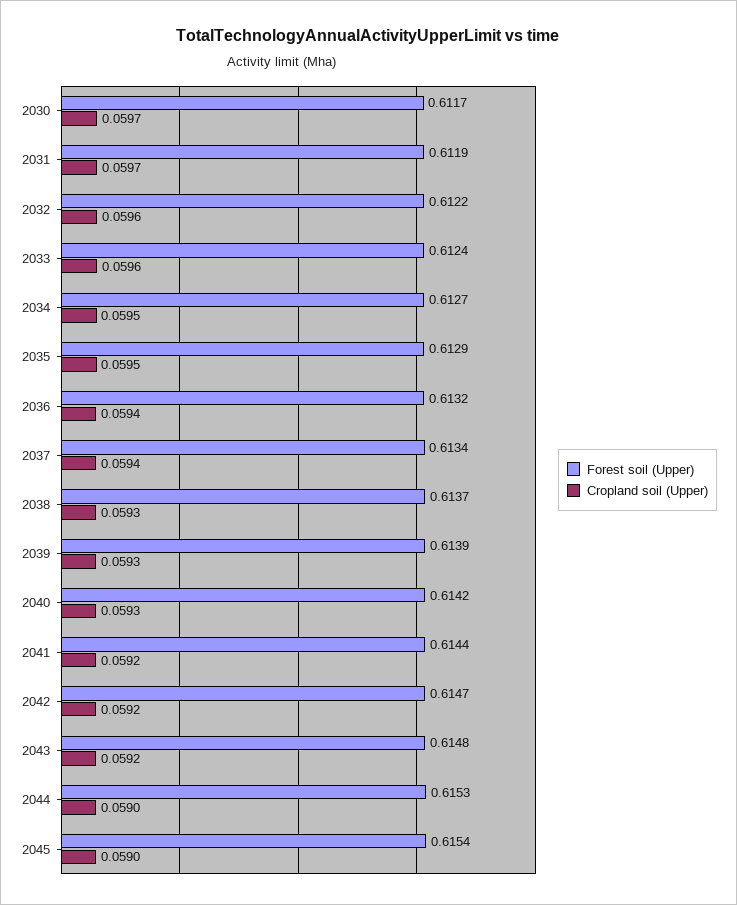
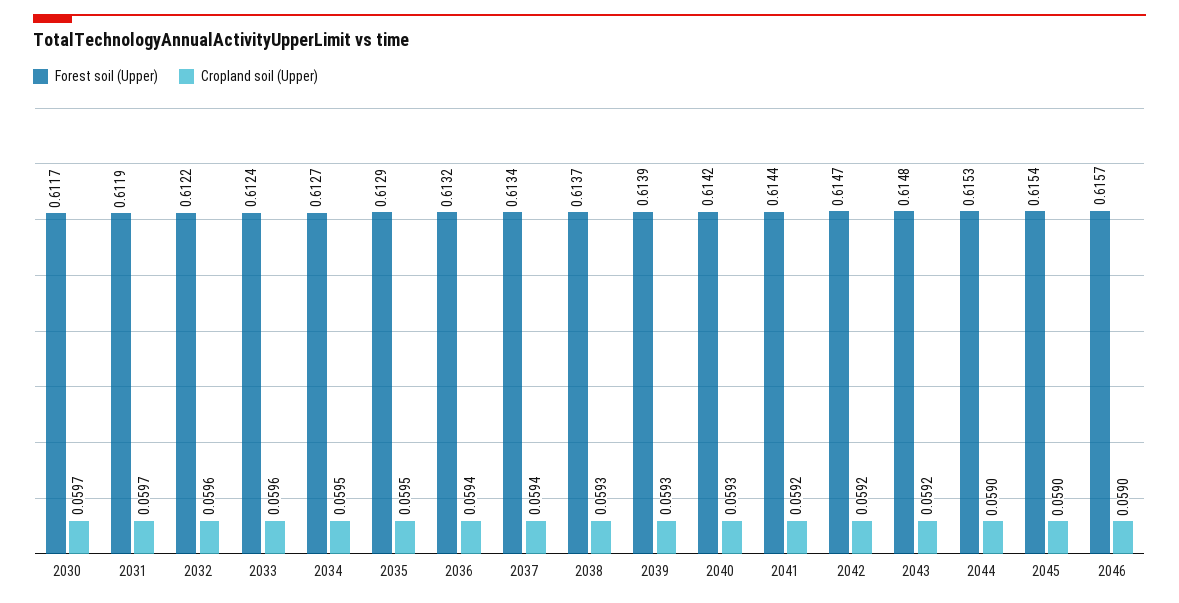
Forest soil (Upper), 2046: none -> 0.6157
Cropland soil (Upper), 2046: none -> 0.059

